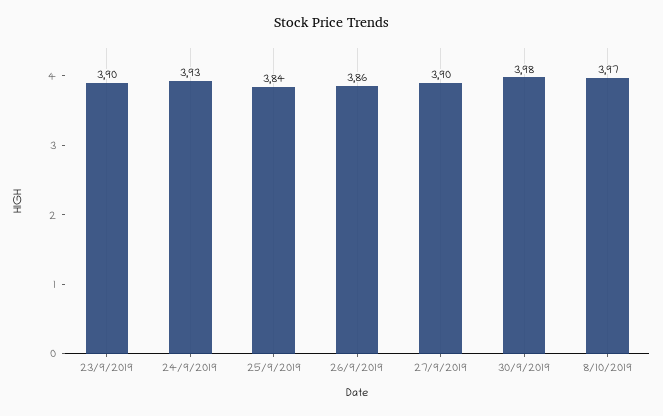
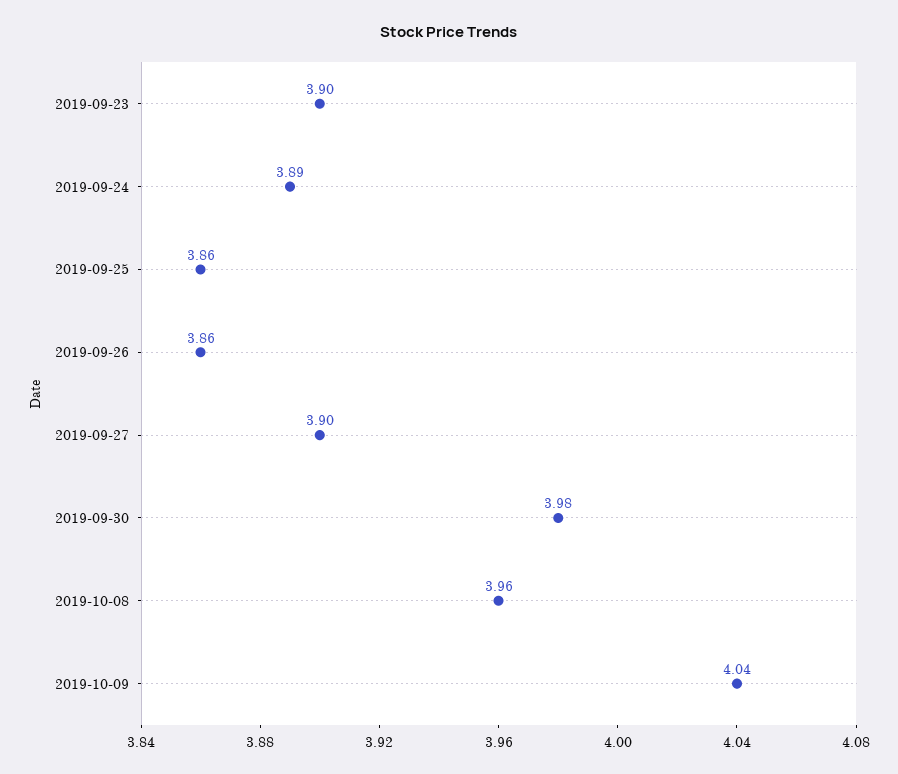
24/9/2019: 3.93 -> 3.89
25/9/2019: 3.84 -> 3.86
8/10/2019: 3.97 -> 3.96
2019-10-09: none -> 4.04

